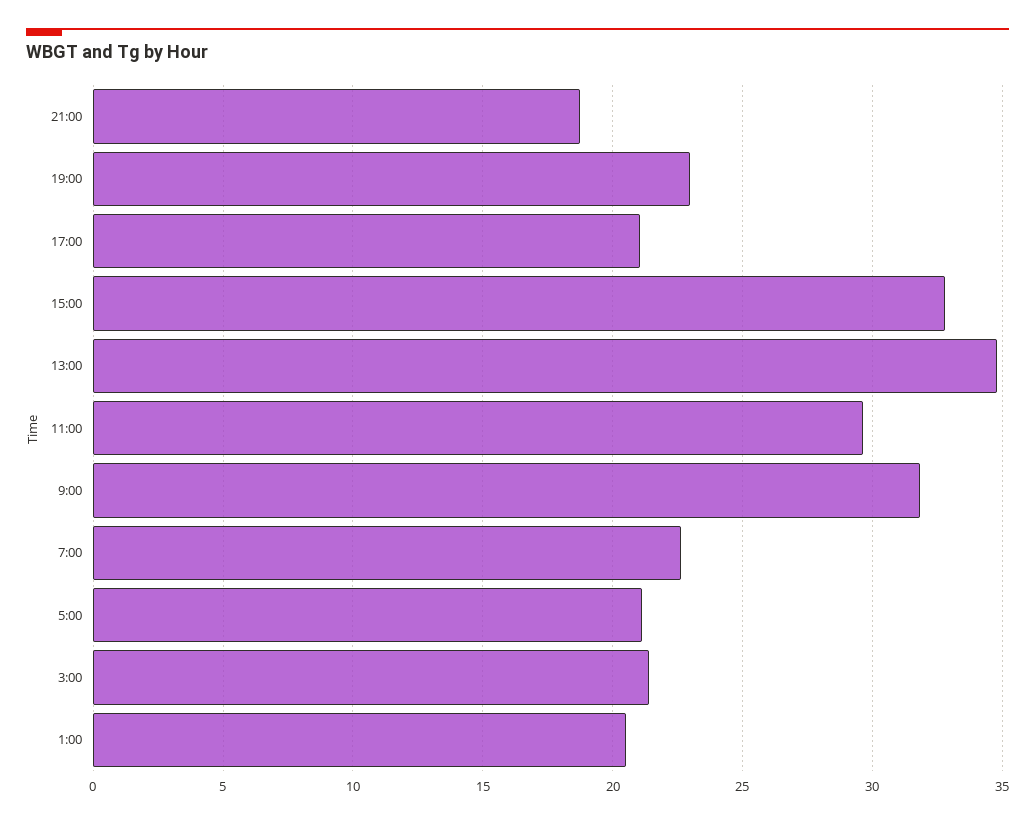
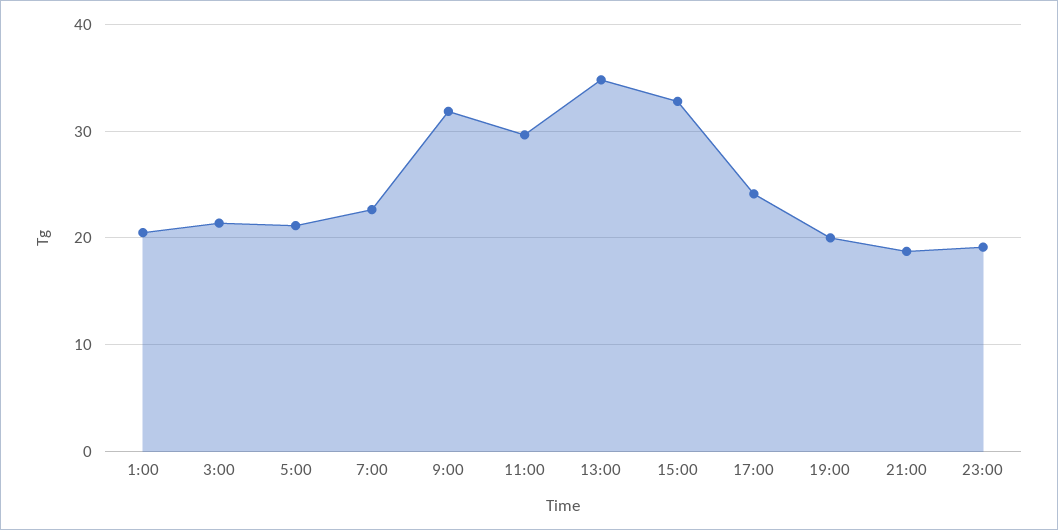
19:00: 23 -> 20
17:00: 21 -> 24
23:00: none -> 19

